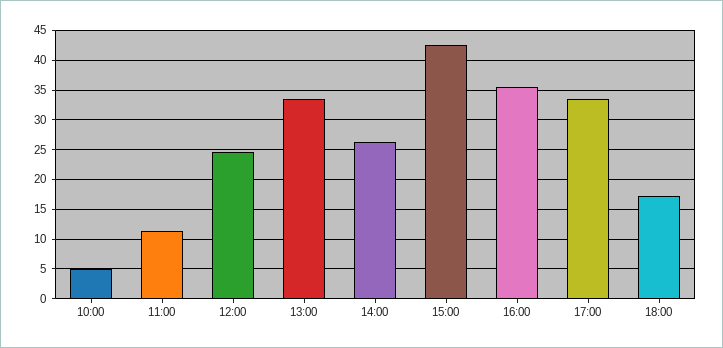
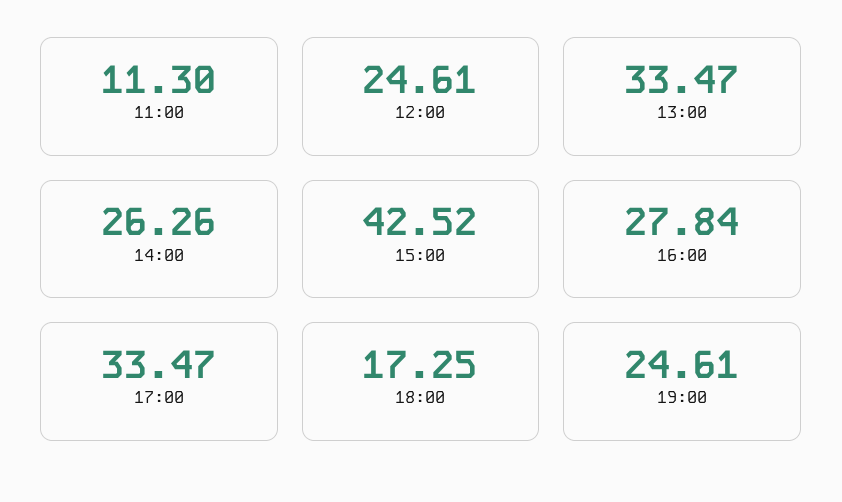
10:00: 5 -> none
16:00: 35 -> 27.84
19:00: none -> 24.61

